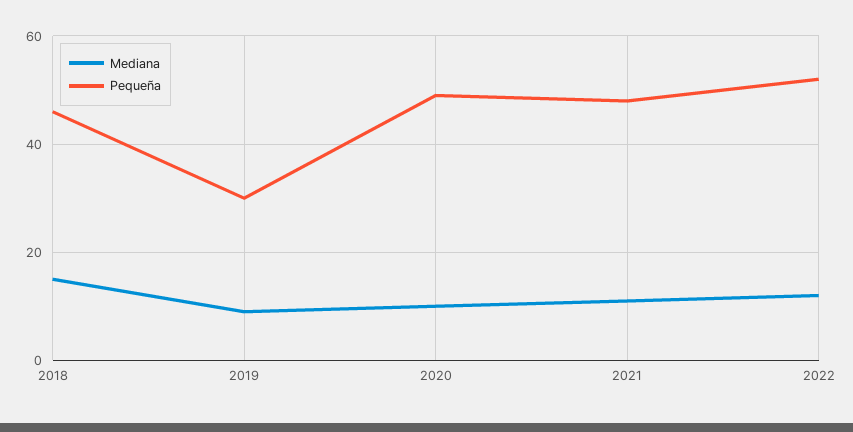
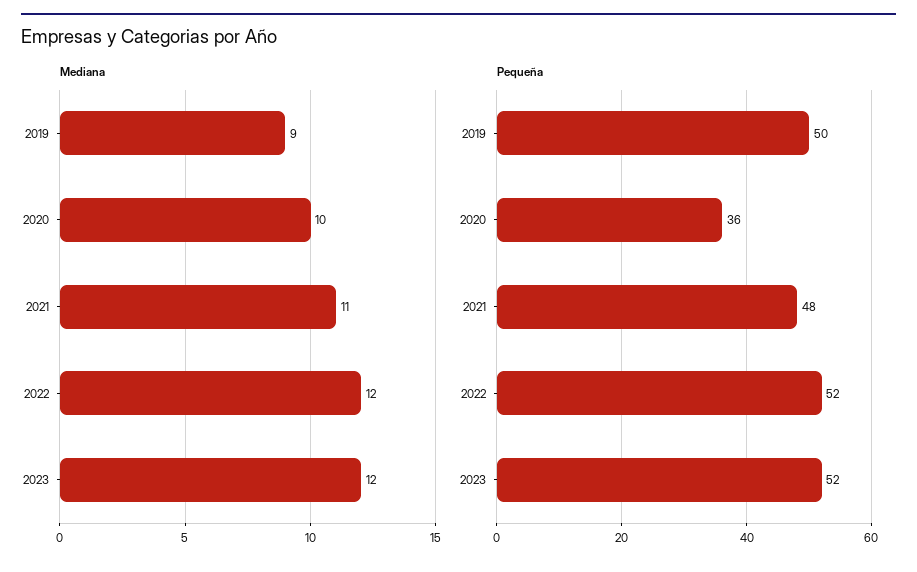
Mediana, 2018: 15 -> none
Pequeña, 2018: 45 -> none
Pequeña, 2019: 30 -> 50
Pequeña, 2020: 50 -> 36
Mediana, 2023: none -> 12
Pequeña, 2023: none -> 52

